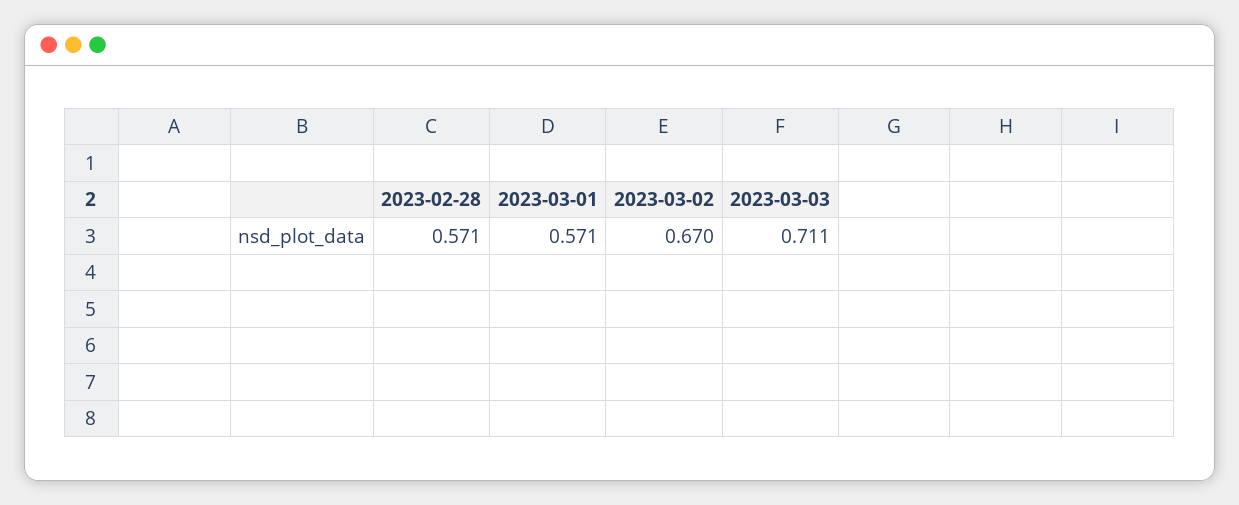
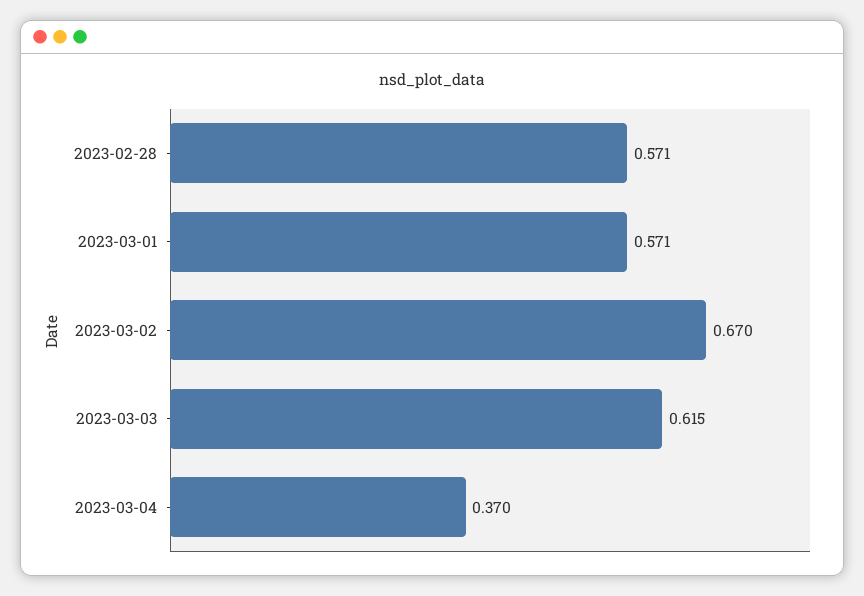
2023-03-03: 0.711 -> 0.615
2023-03-04: none -> 0.37

